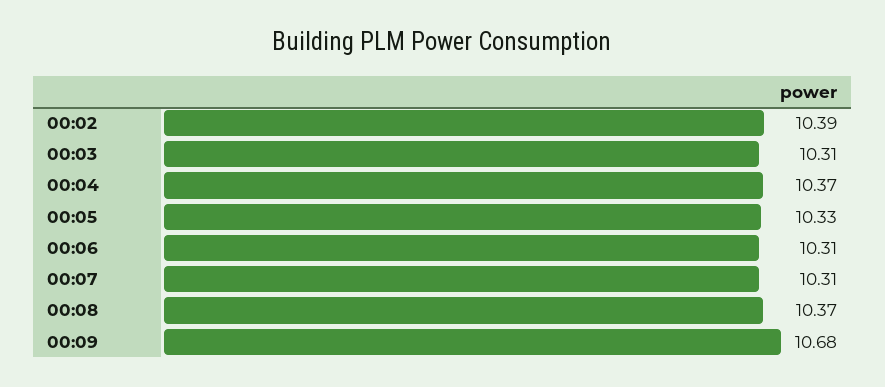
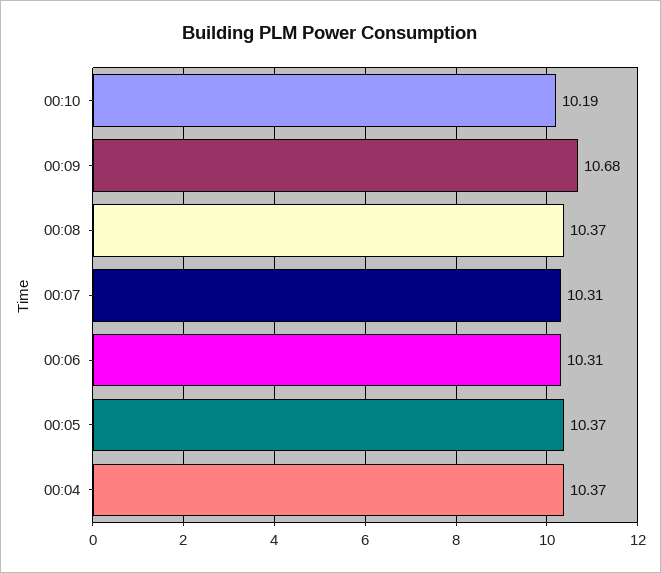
00:02: 10.39 -> none
00:03: 10.31 -> none
00:05: 10.33 -> 10.37
00:10: none -> 10.19

